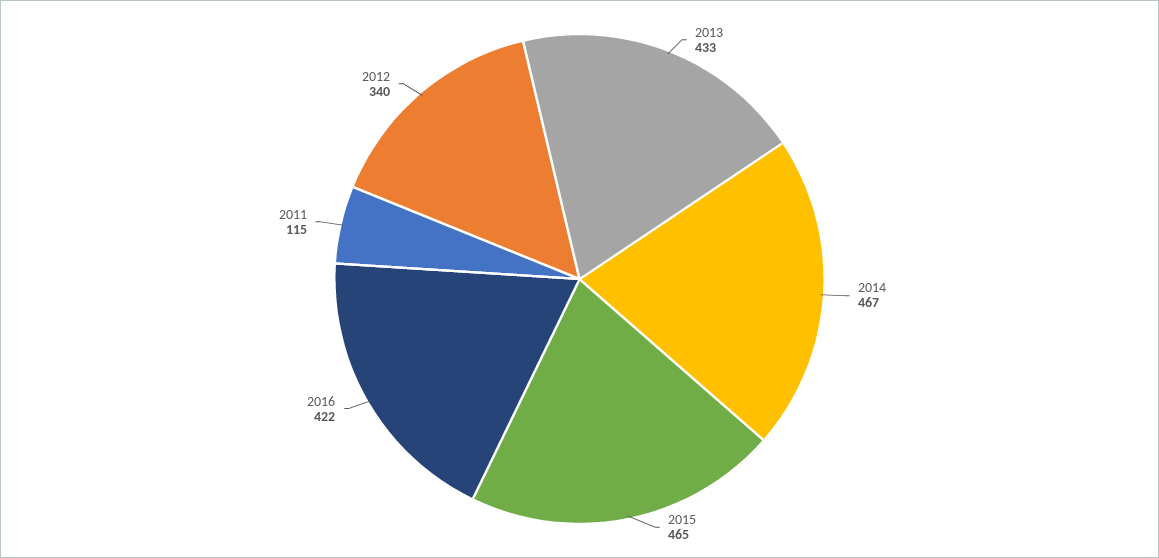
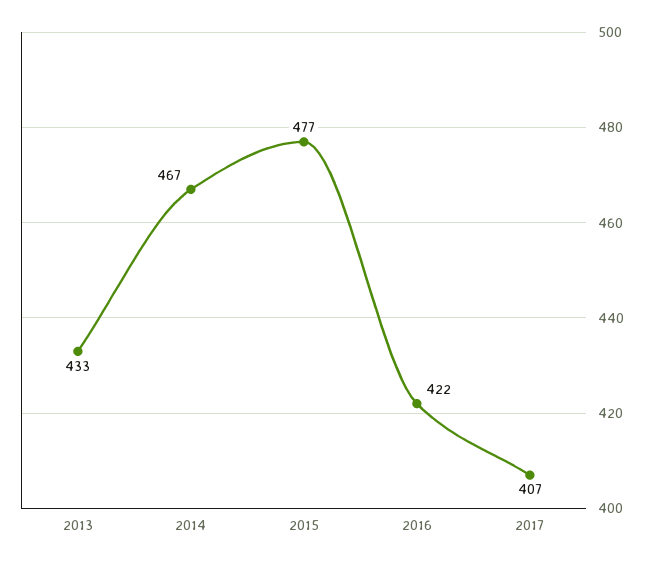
2015: 465 -> 477
2011: 115 -> none
2012: 340 -> none
2017: none -> 407

